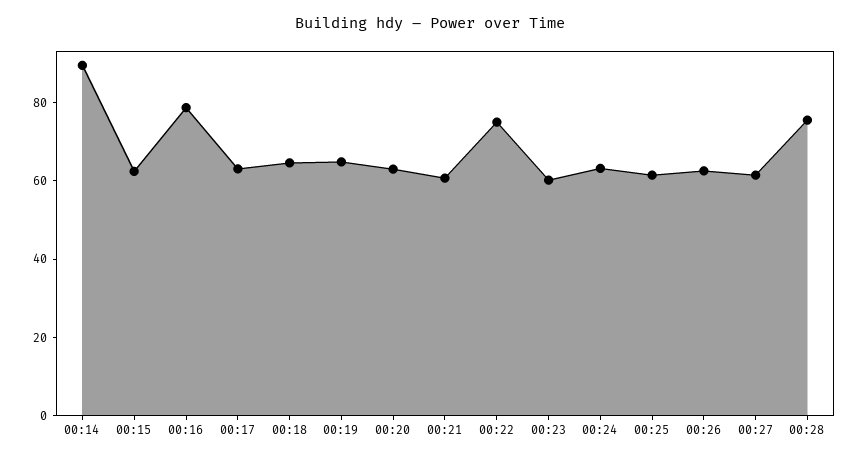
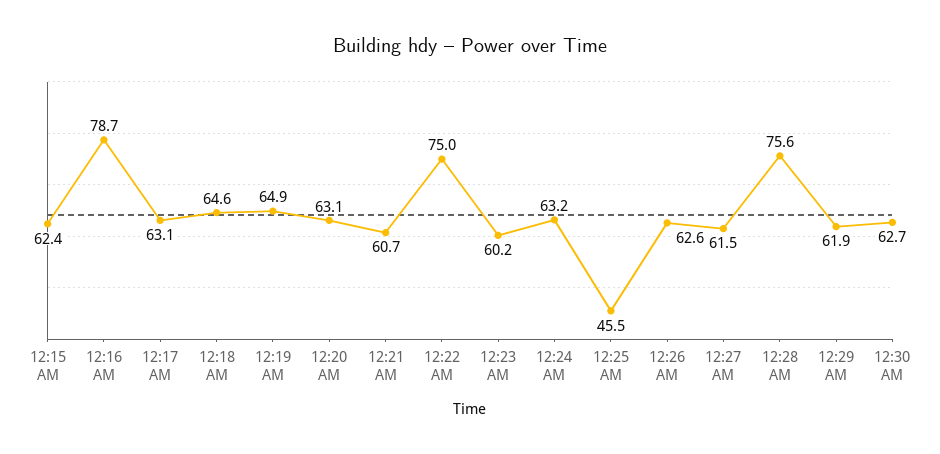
00:14: 90 -> none
00:25: 60 -> 45.5
12:29 AM: none -> 61.9
12:30 AM: none -> 62.7

